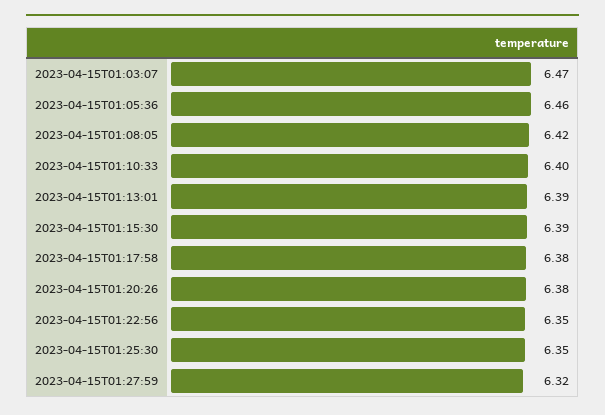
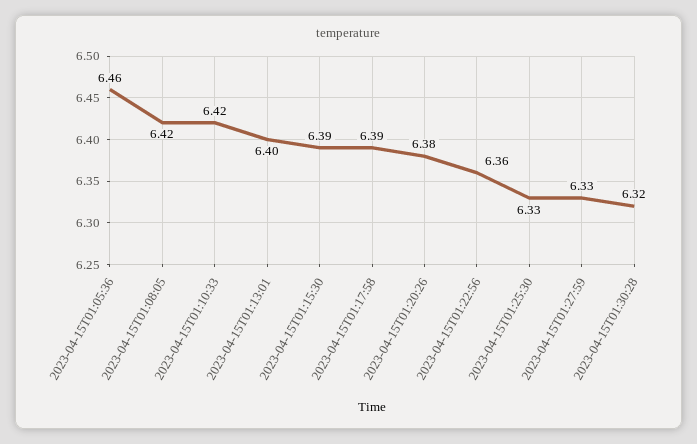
2023-04-15T01:03:07: 6.47 -> none
2023-04-15T01:10:33: 6.4 -> 6.42
2023-04-15T01:13:01: 6.39 -> 6.4
2023-04-15T01:17:58: 6.38 -> 6.39
2023-04-15T01:22:56: 6.35 -> 6.36
2023-04-15T01:25:30: 6.35 -> 6.33
2023-04-15T01:27:59: 6.32 -> 6.33
2023-04-15T01:30:28: none -> 6.32

